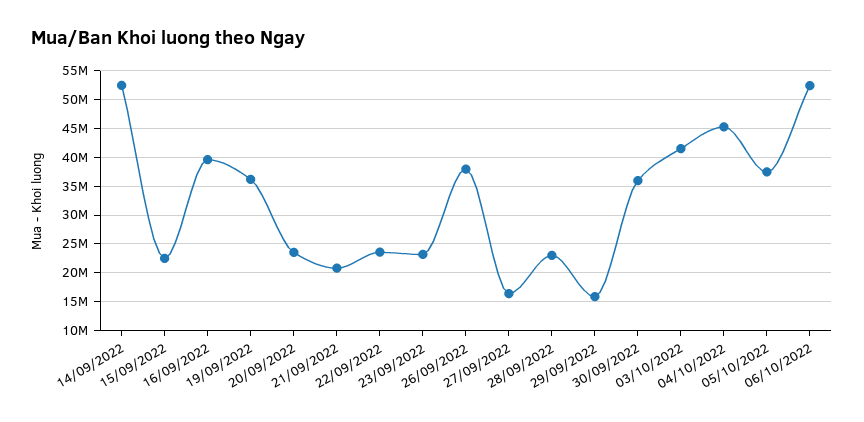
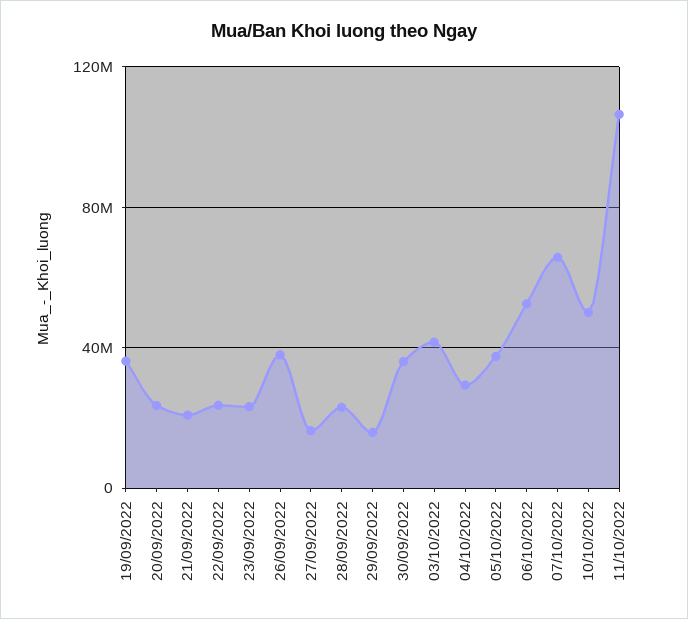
14/09/2022: 52500000 -> none
15/09/2022: 22500000 -> none
16/09/2022: 40000000 -> none
04/10/2022: 45000000 -> 30000000
07/10/2022: none -> 65000000
10/10/2022: none -> 50000000
11/10/2022: none -> 105000000

